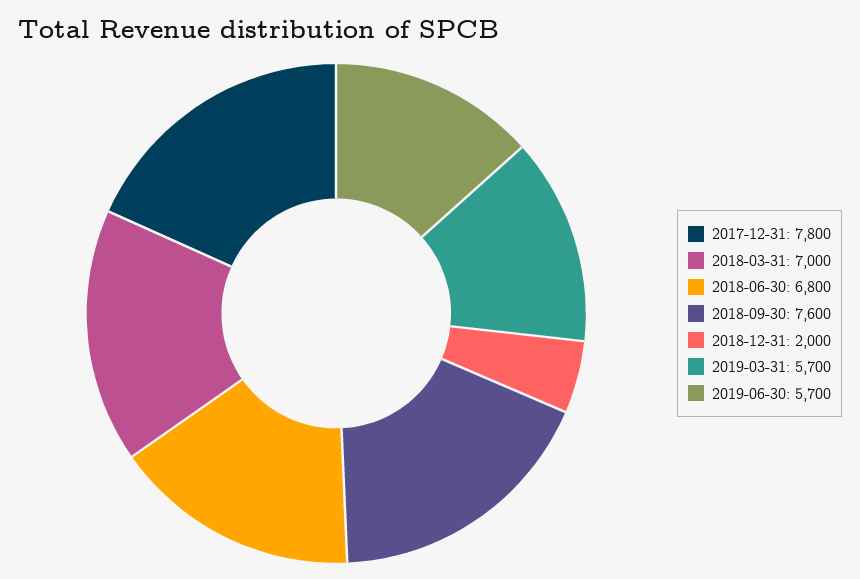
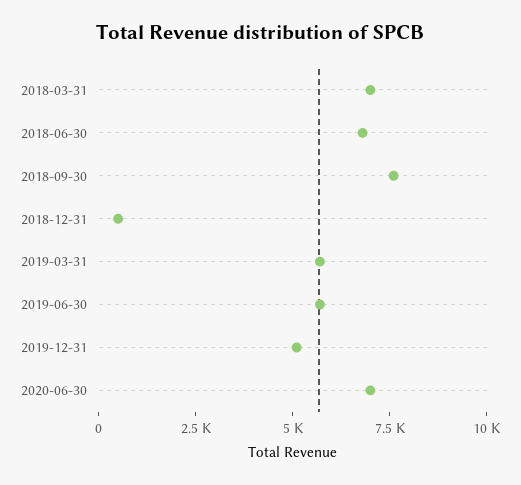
2017-12-31: 7800 -> none
2018-12-31: 2000 -> 500
2019-12-31: none -> 5000
2020-06-30: none -> 7000

